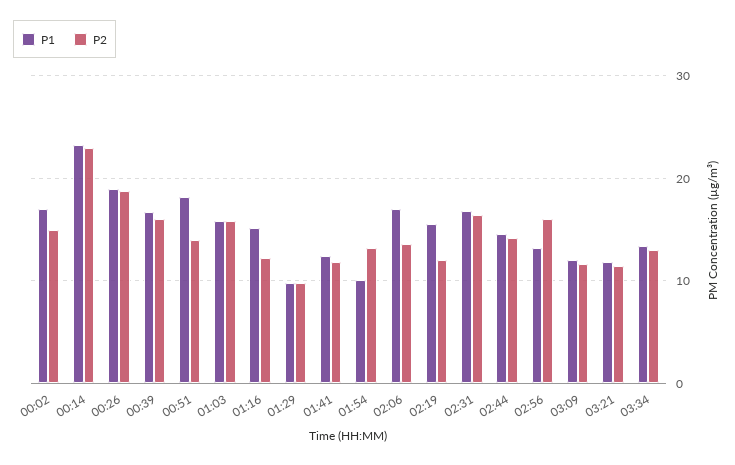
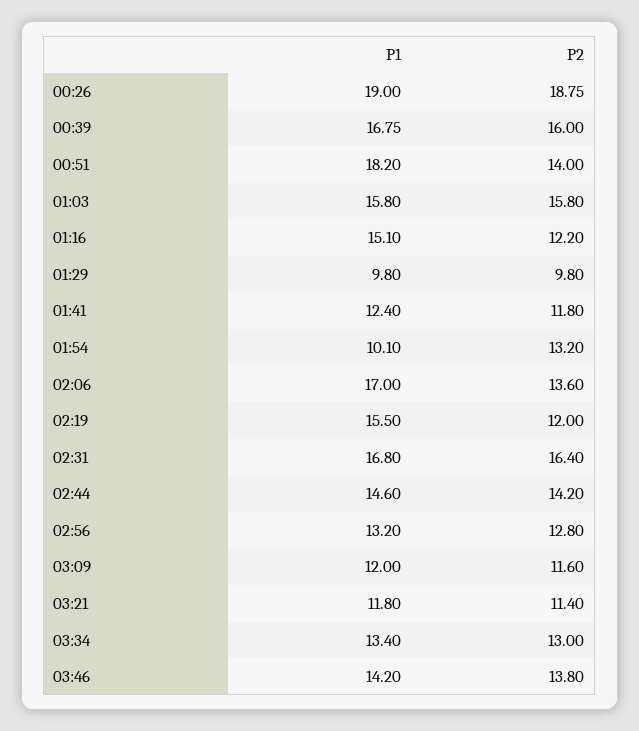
P1, 00:02: 17 -> none
P2, 00:02: 15 -> none
P1, 00:14: 23 -> none
P2, 00:14: 23 -> none
P2, 02:56: 16 -> 12.8
P1, 03:46: none -> 14.2
P2, 03:46: none -> 13.8

